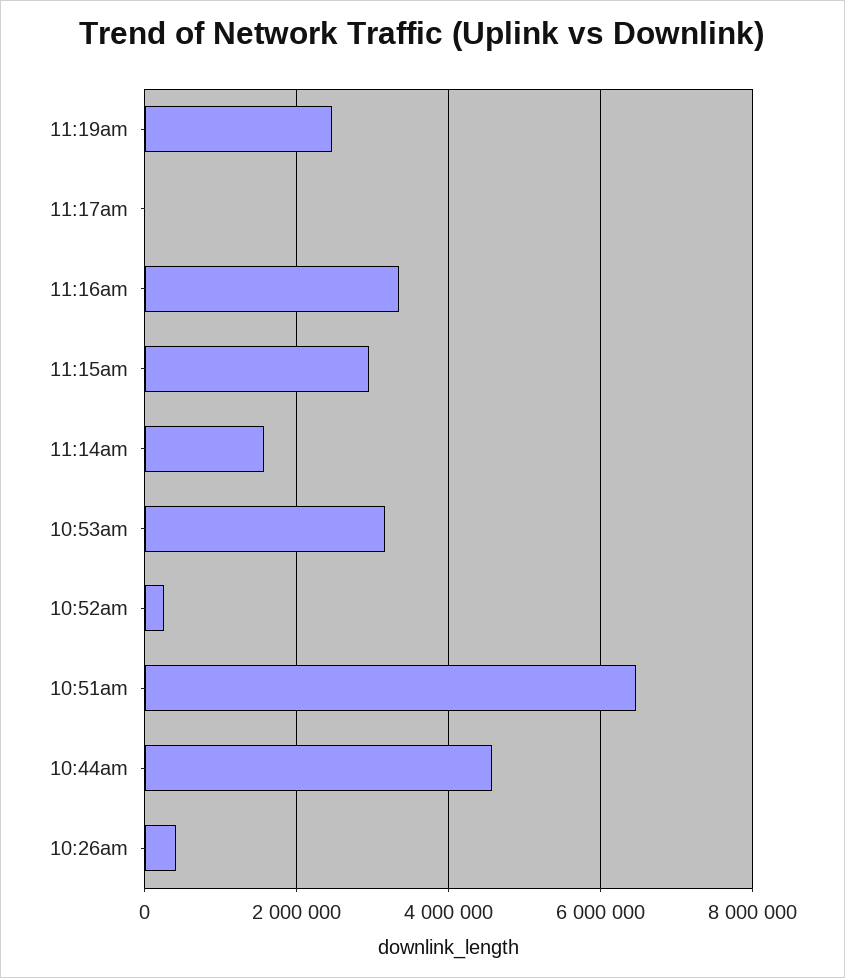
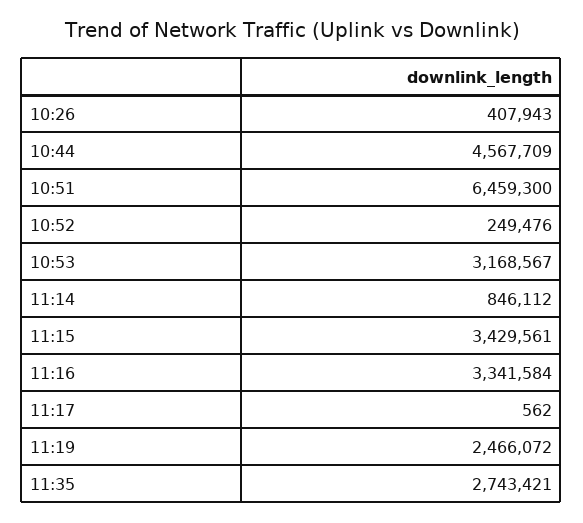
11:15am: 3000000 -> 3429561
11:14am: 1600000 -> 846112
11:35: none -> 2743421

